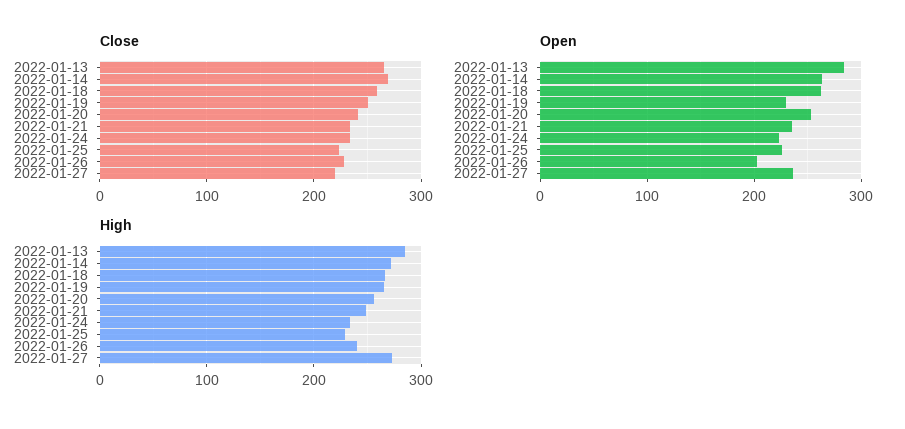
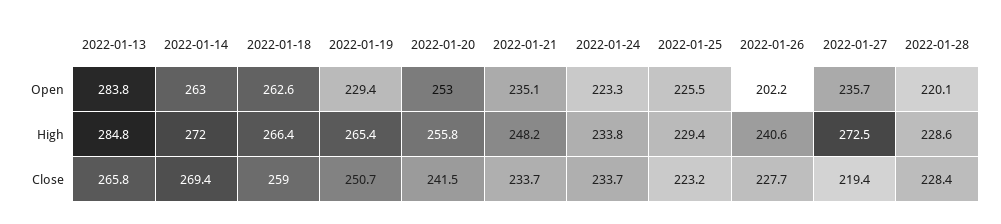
Open, 2022-01-28: none -> 220.1
High, 2022-01-28: none -> 228.6
Close, 2022-01-28: none -> 228.4

